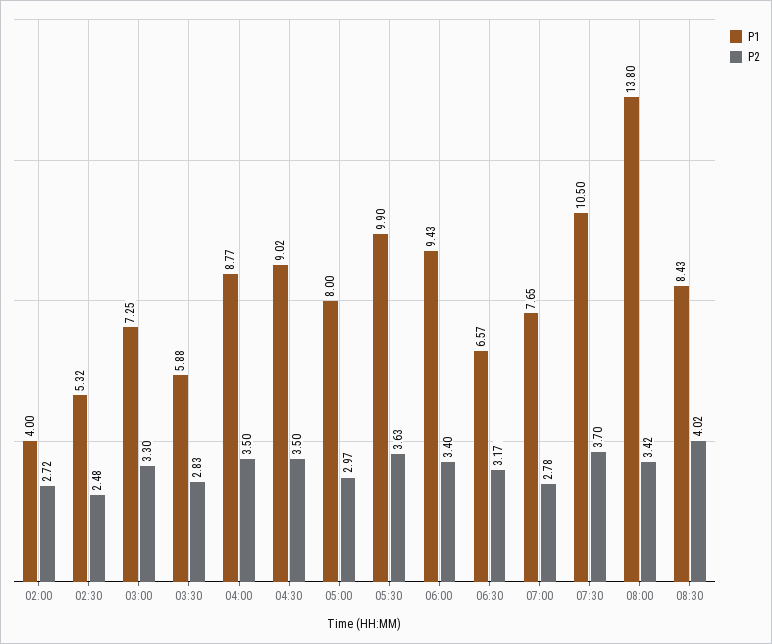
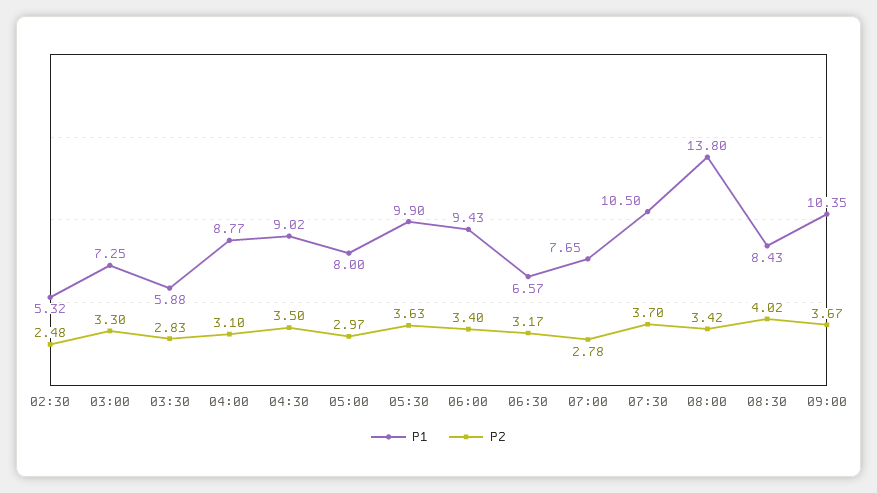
P1, 02:00: 4 -> none
P2, 02:00: 2.72 -> none
P2, 04:00: 3.5 -> 3.1
P1, 09:00: none -> 10.35
P2, 09:00: none -> 3.67

